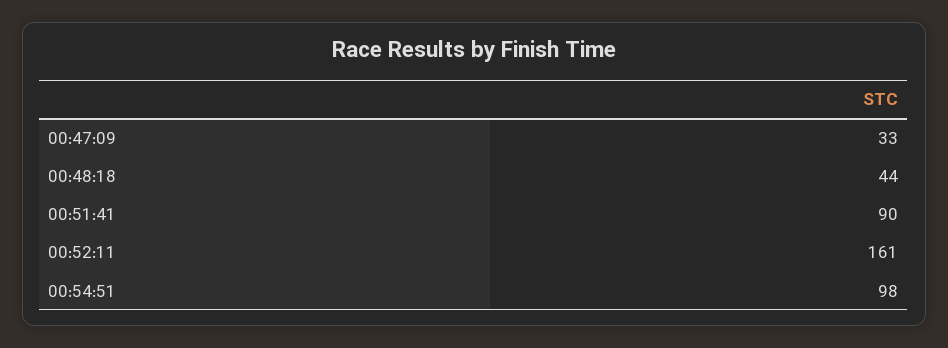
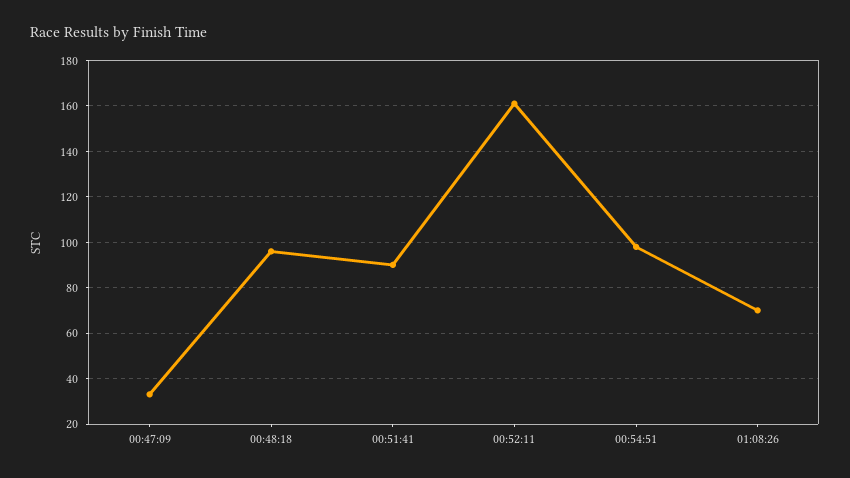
00:48:18: 44 -> 95
01:08:26: none -> 70

